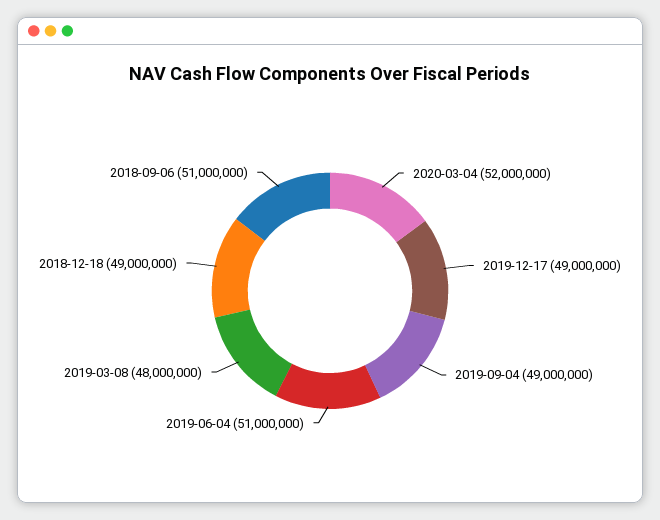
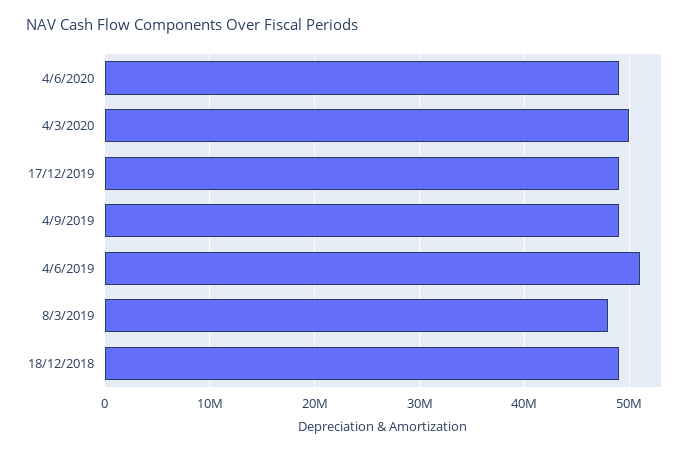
2020-03-04: 52000000 -> 50000000
2018-09-06: 51000000 -> none
4/6/2020: none -> 49000000

